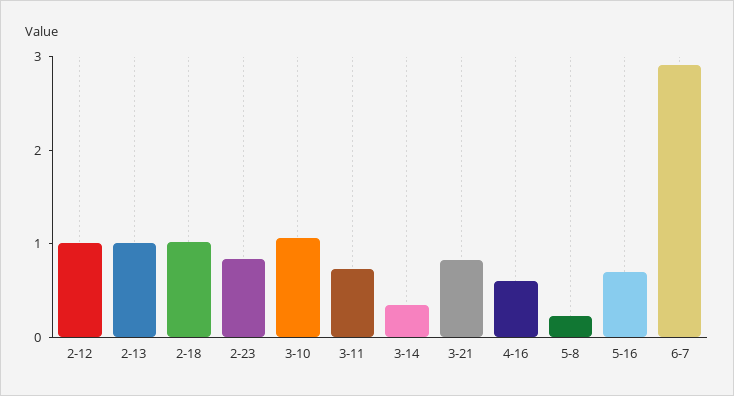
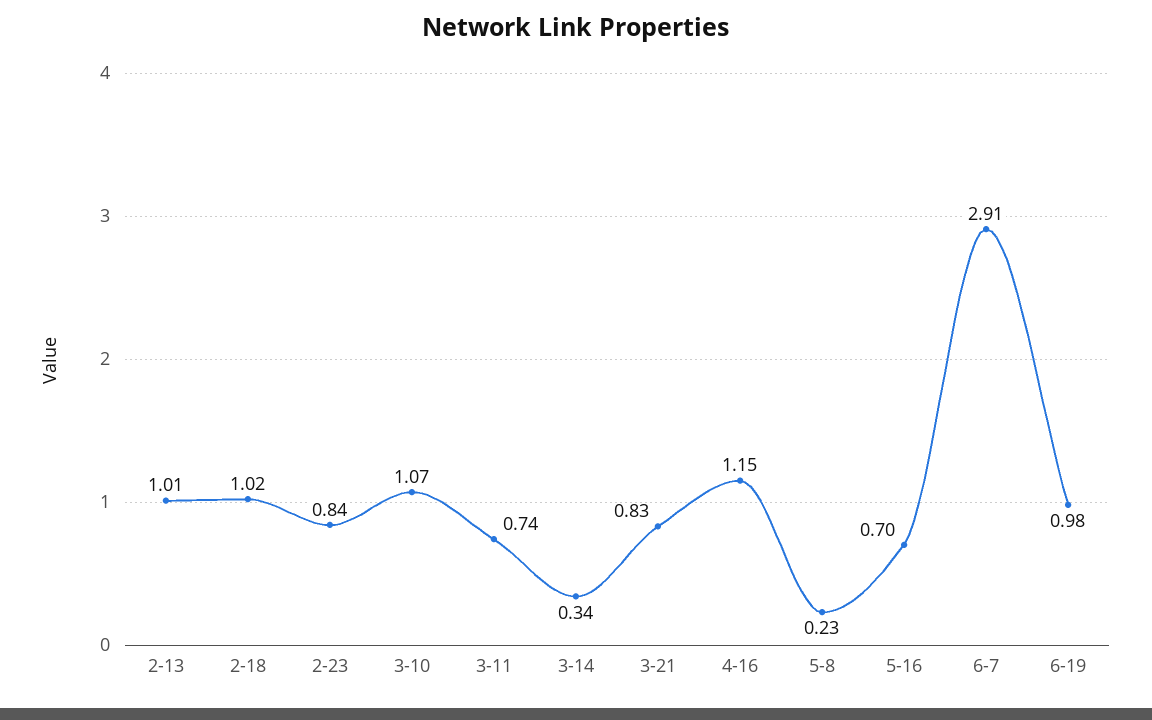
2-12: 1 -> none
4-16: 0.6 -> 1.15
6-19: none -> 0.98

